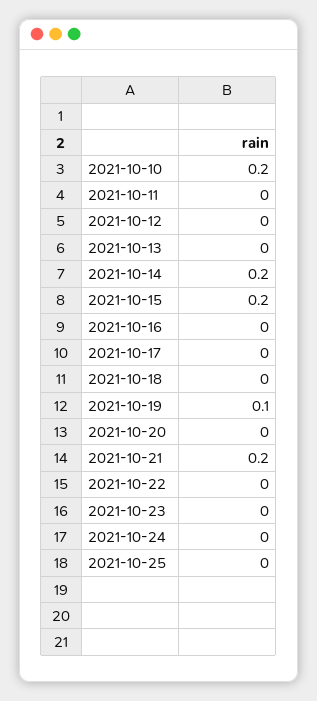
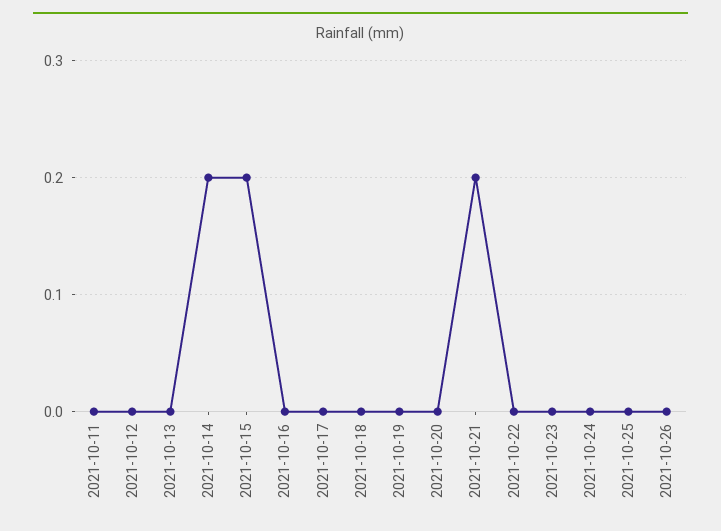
2021-10-10: 0.2 -> none
2021-10-19: 0.1 -> 0
2021-10-26: none -> 0

